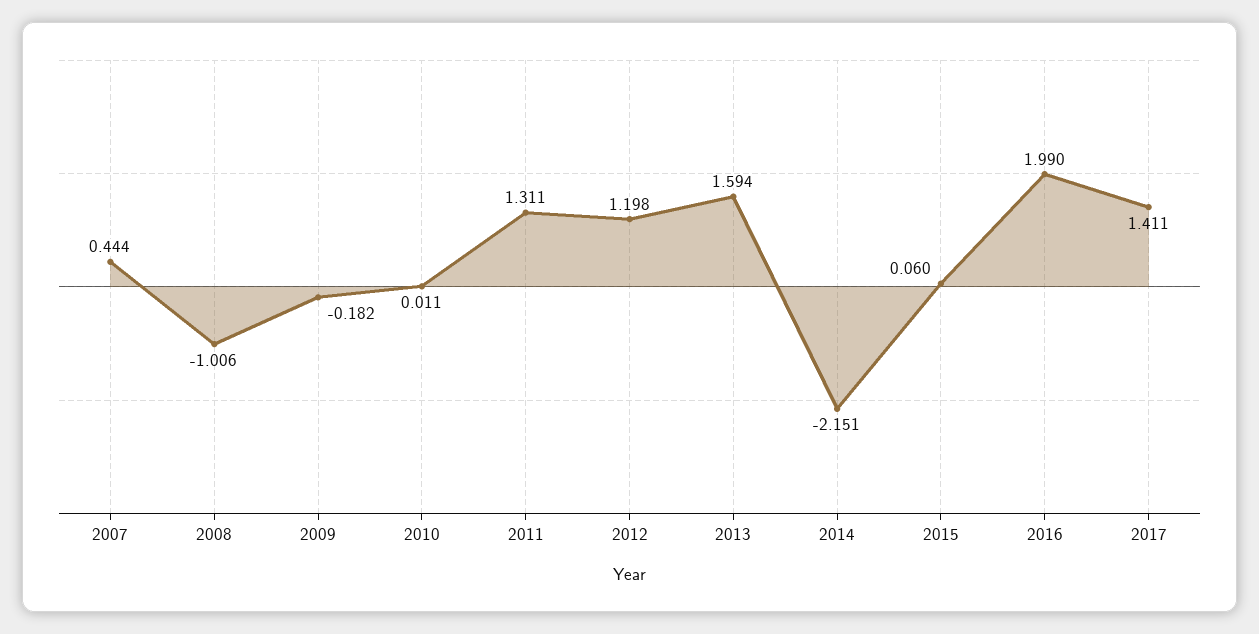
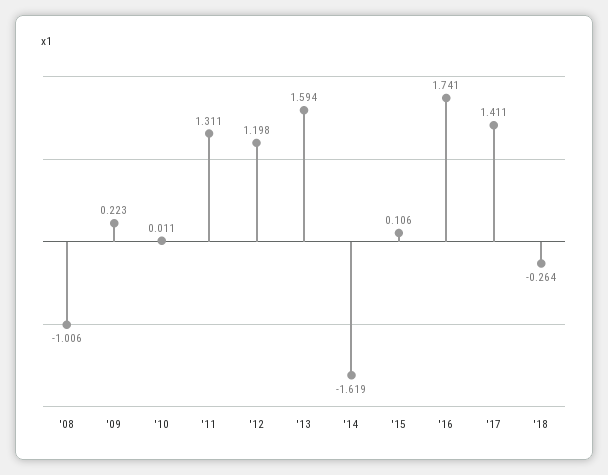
2007: 0.444 -> none
2009: -0.182 -> 0.223
2014: -2.151 -> -1.619
2015: 0.06 -> 0.106
2016: 1.99 -> 1.741
'18: none -> -0.264

